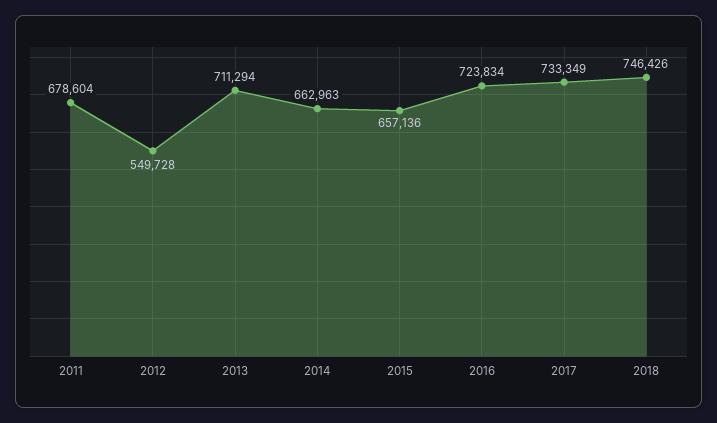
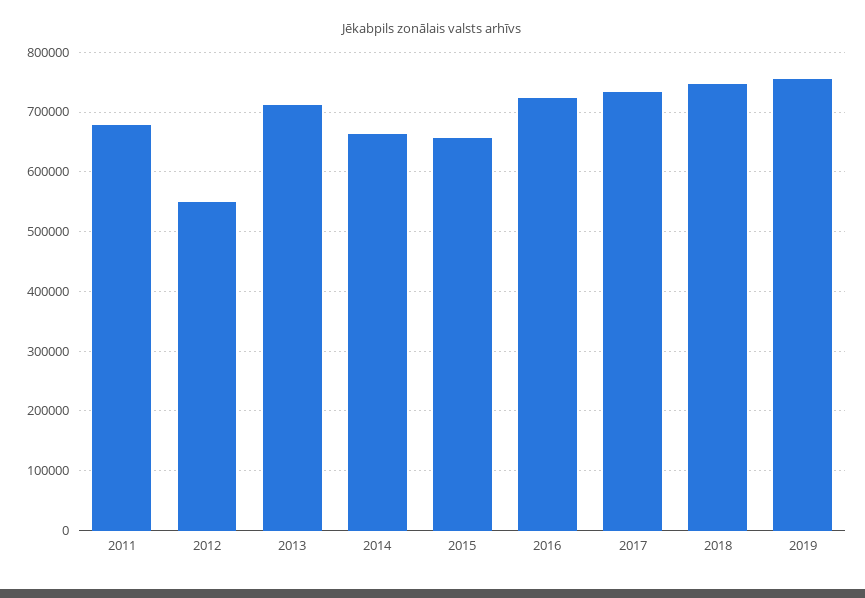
2019: none -> 760000

